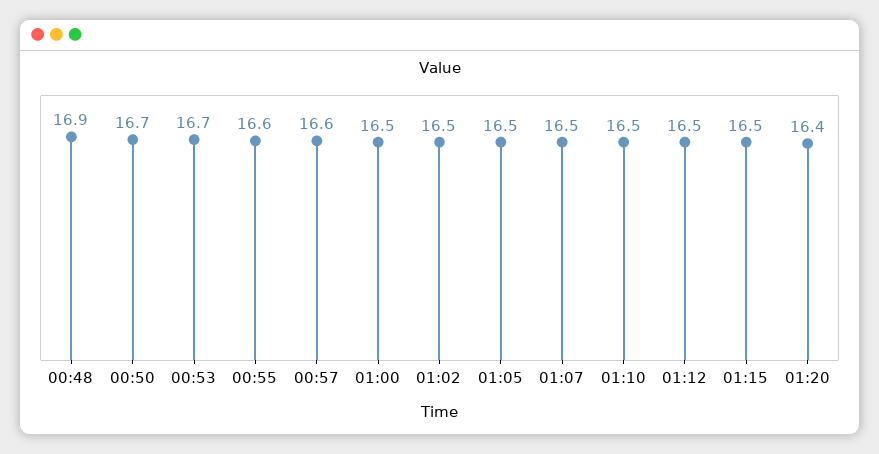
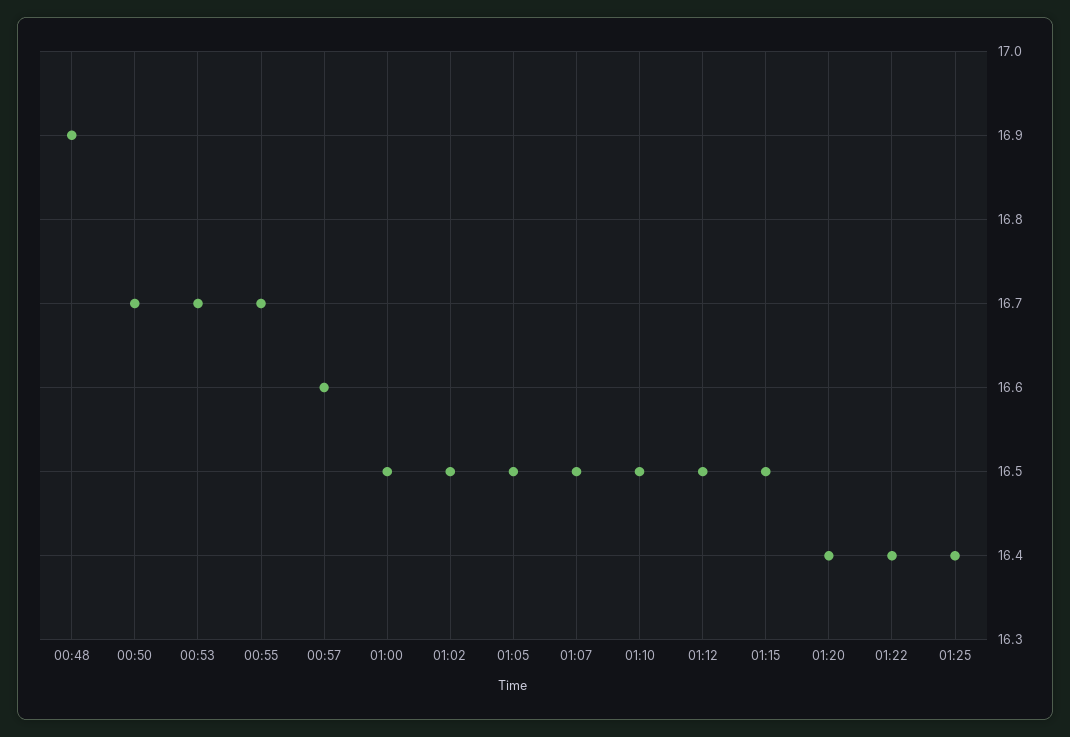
00:55: 16.6 -> 16.7
01:22: none -> 16.4
01:25: none -> 16.4

